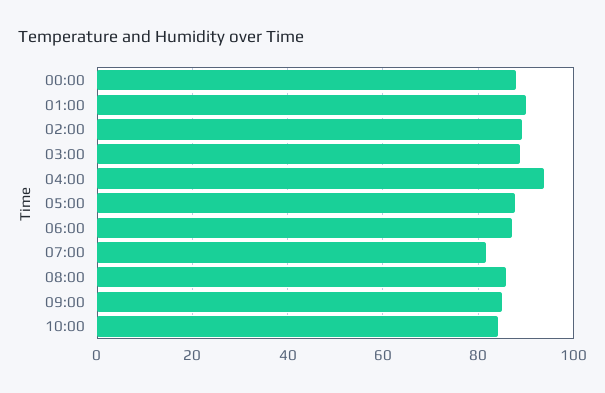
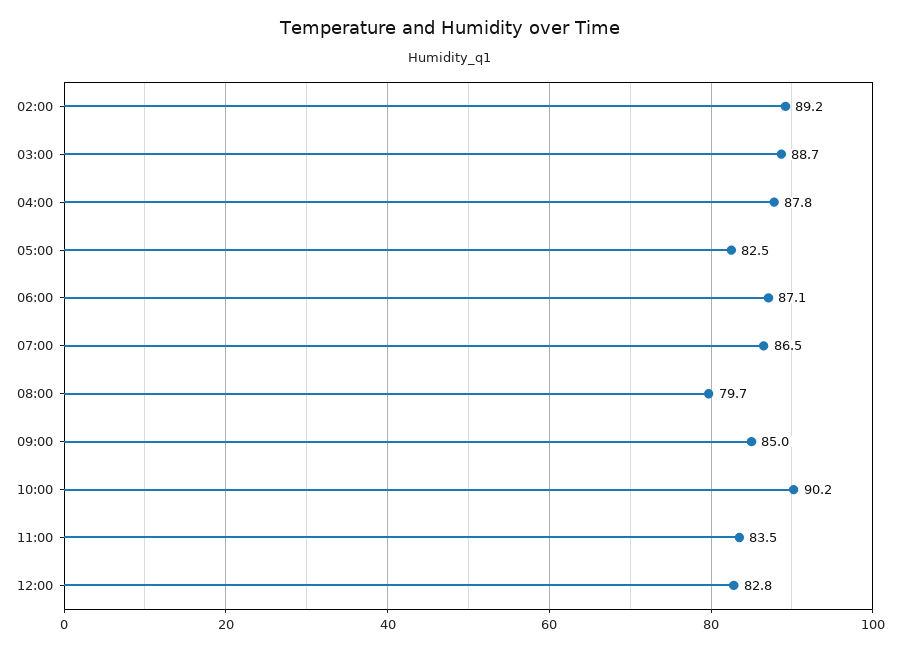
00:00: 88 -> none
01:00: 90 -> none
04:00: 94 -> 87.8
05:00: 88 -> 82.5
07:00: 82 -> 86.5
08:00: 86 -> 79.7
10:00: 84 -> 90.2
11:00: none -> 83.5
12:00: none -> 82.8

